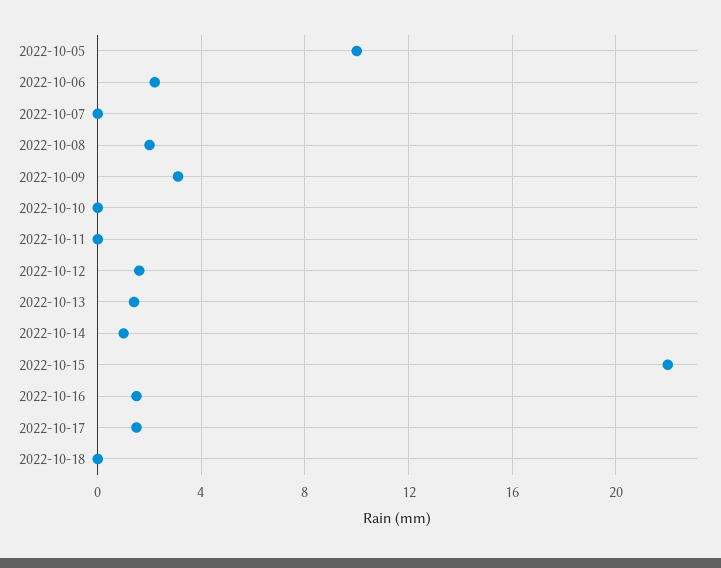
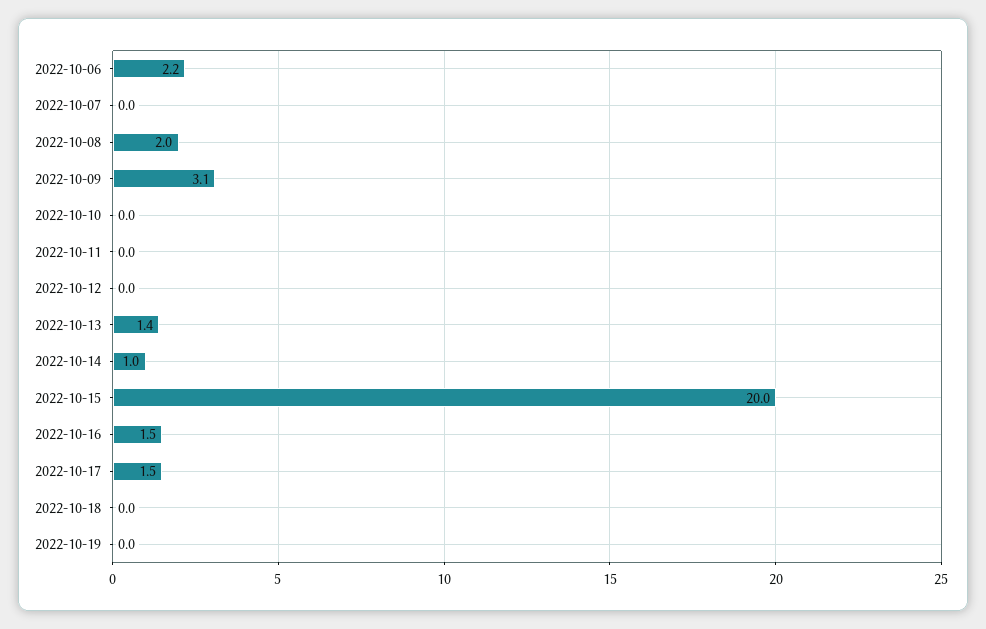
2022-10-05: 10 -> none
2022-10-12: 1.5 -> 0
2022-10-15: 22 -> 20
2022-10-19: none -> 0

